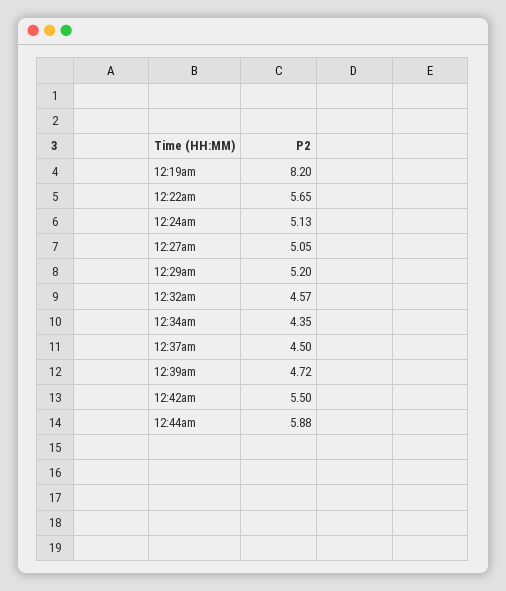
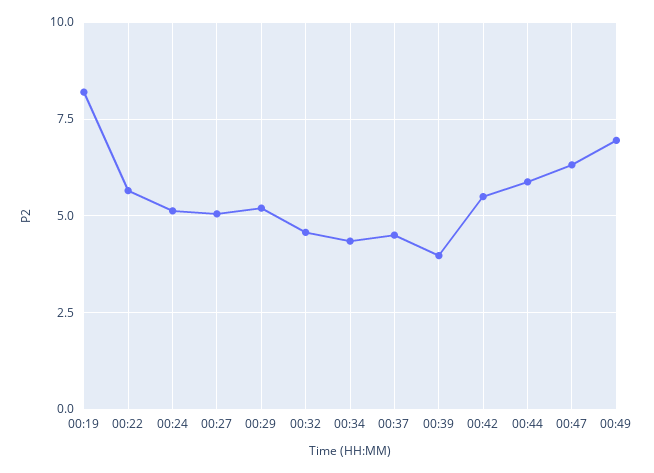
12:39am: 4.72 -> 4
00:47: none -> 6.25
00:49: none -> 7

